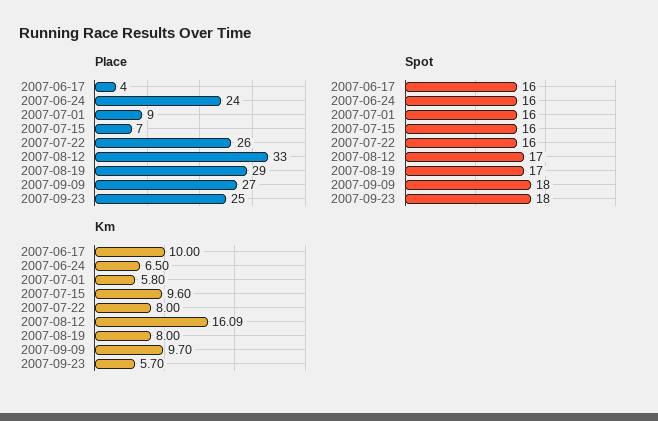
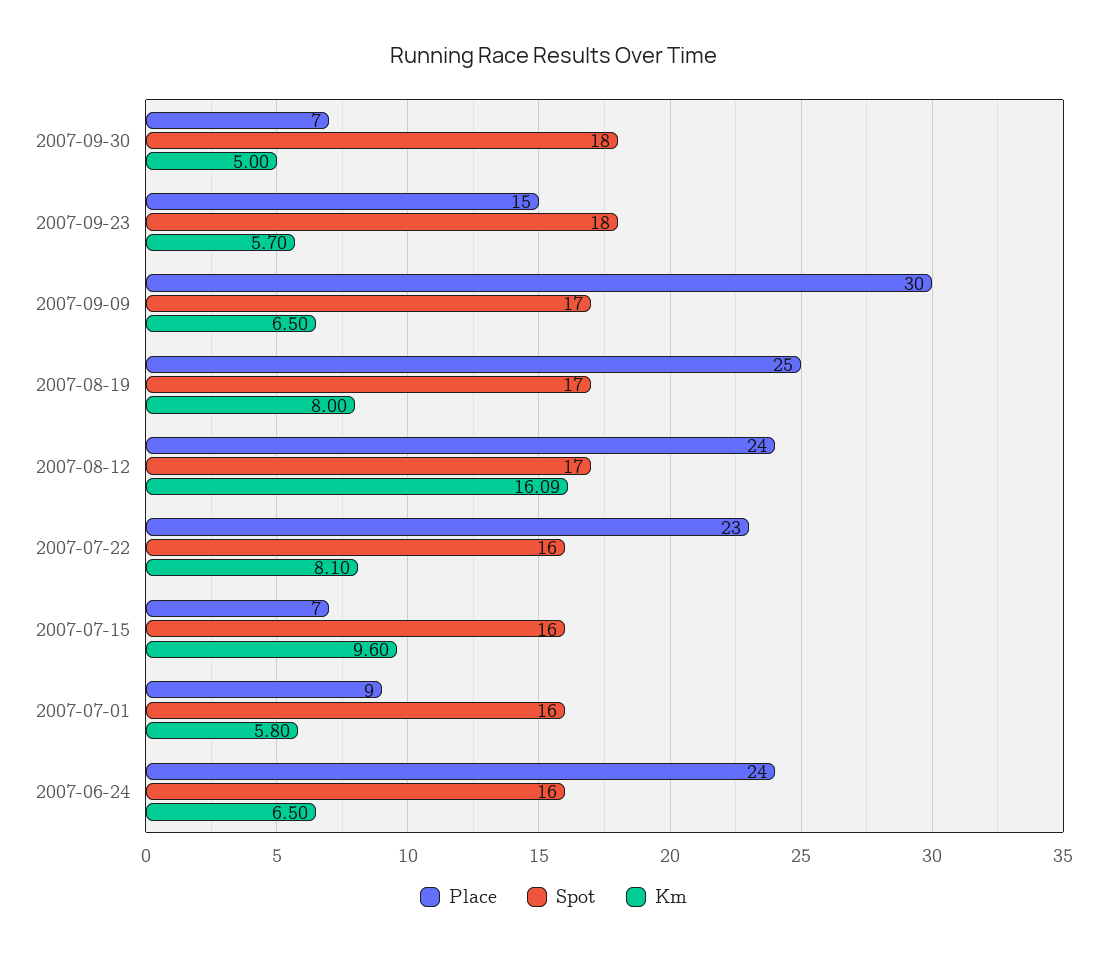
Place, 2007-06-17: 4 -> none
Place, 2007-07-22: 26 -> 23
Place, 2007-08-12: 33 -> 24
Place, 2007-08-19: 29 -> 25
Place, 2007-09-09: 27 -> 30
Place, 2007-09-23: 25 -> 15
Spot, 2007-06-17: 16 -> none
Spot, 2007-09-09: 18 -> 17
Km, 2007-06-17: 10 -> none
Km, 2007-07-22: 8 -> 8.1
Km, 2007-09-09: 9.7 -> 6.5
Place, 2007-09-30: none -> 7
Spot, 2007-09-30: none -> 18
Km, 2007-09-30: none -> 5

